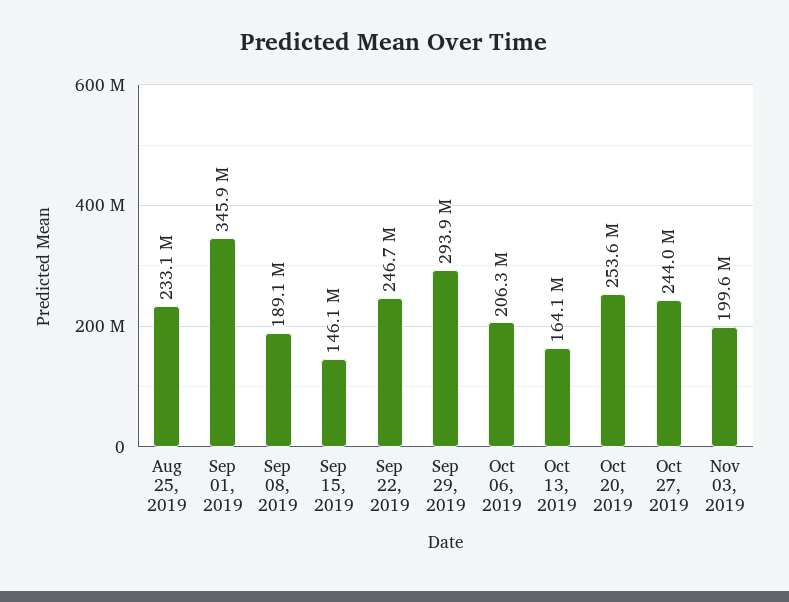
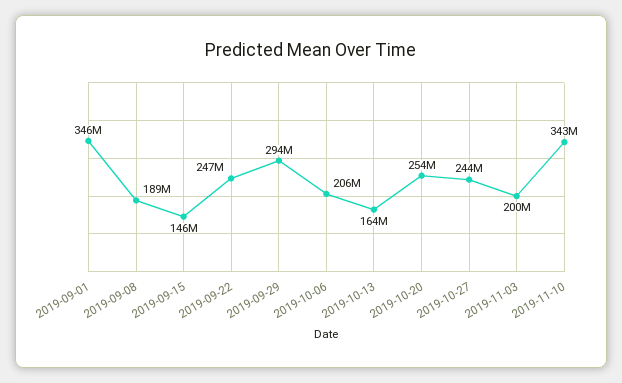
Aug 25, 2019: 233100000 -> none
2019-11-10: none -> 343000000

